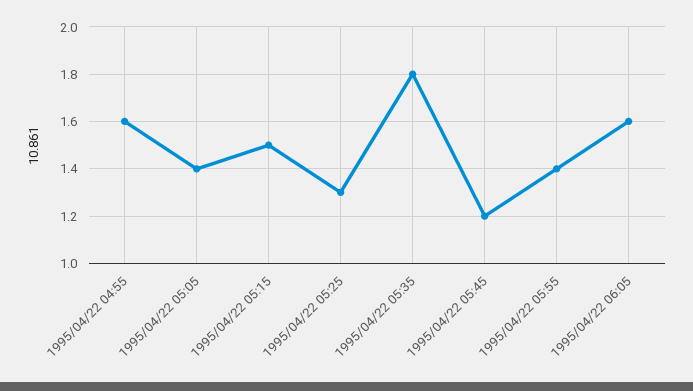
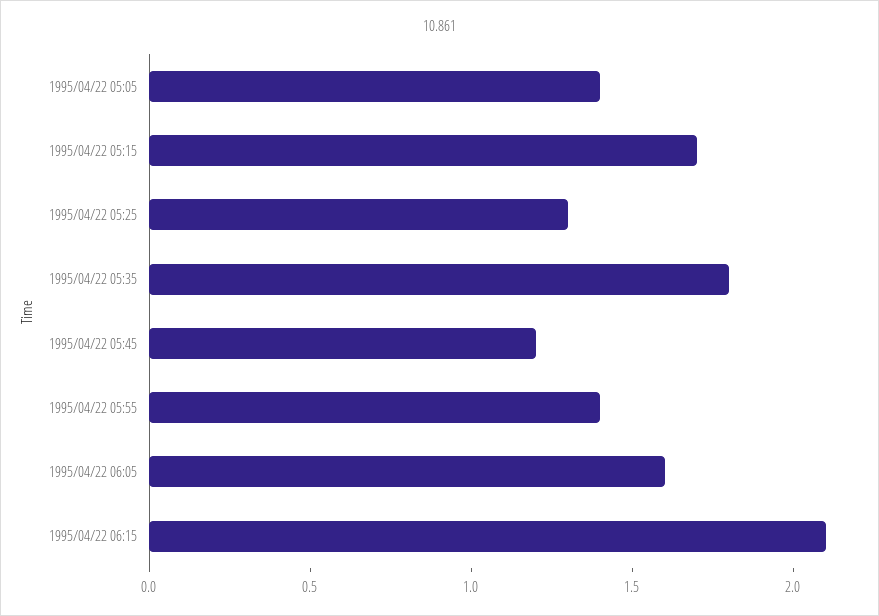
1995/04/22 04:55: 1.6 -> none
1995/04/22 05:15: 1.5 -> 1.7
1995/04/22 06:15: none -> 2.1

